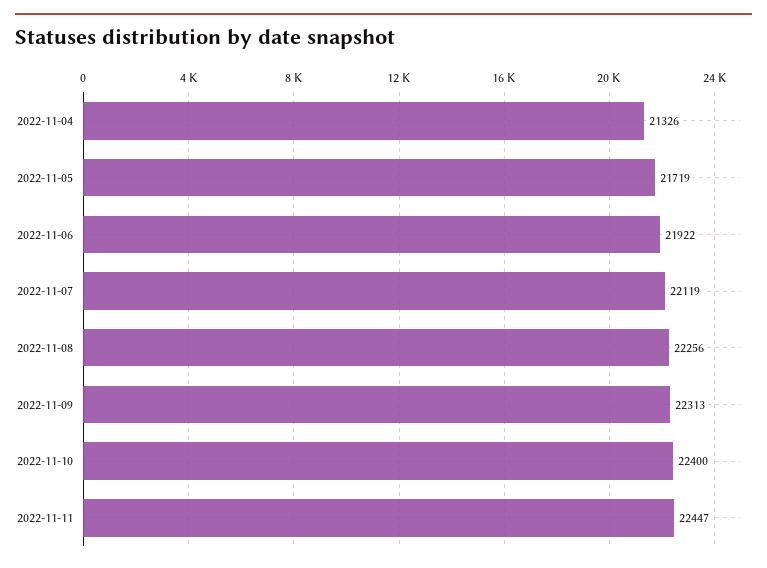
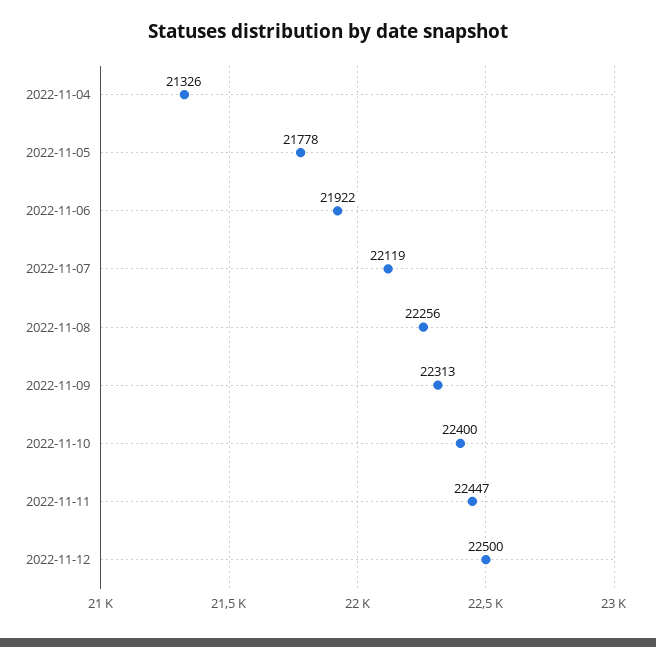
2022-11-05: 21719 -> 21778
2022-11-12: none -> 22500

